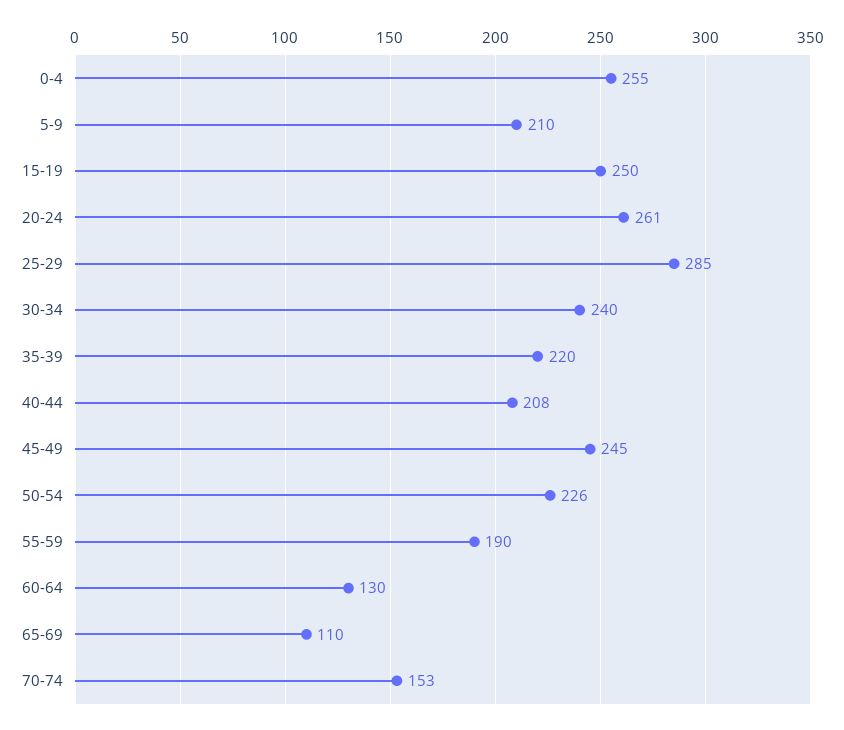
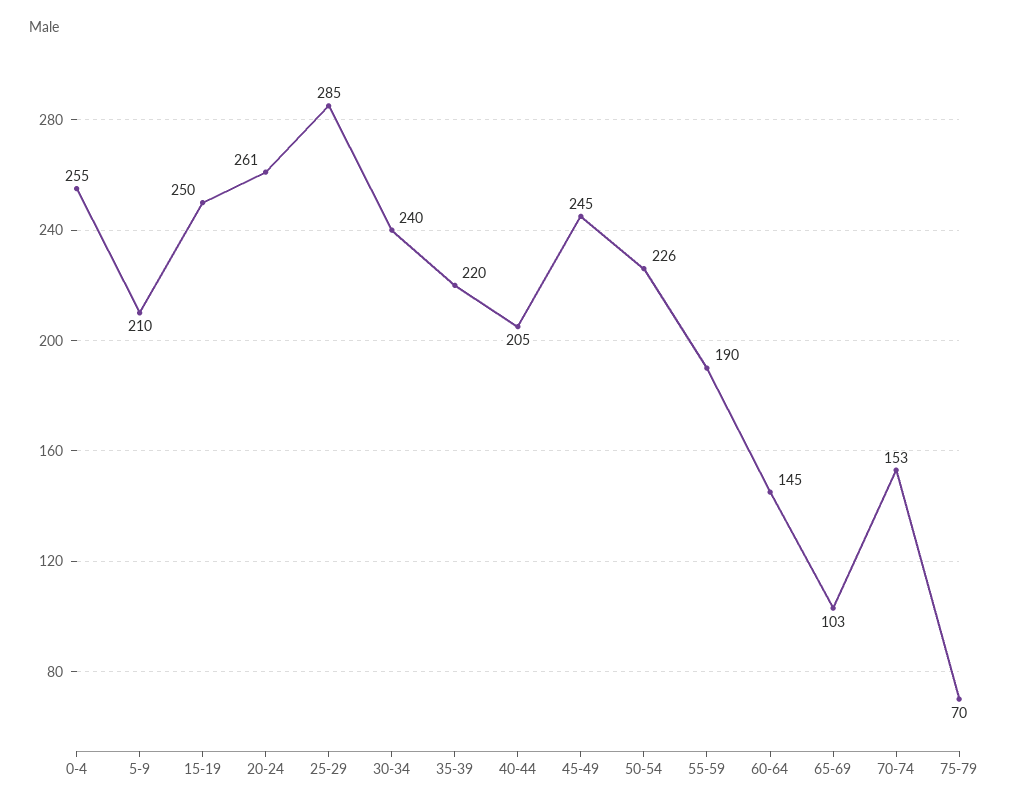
40-44: 208 -> 205
60-64: 130 -> 145
65-69: 110 -> 103
75-79: none -> 70

